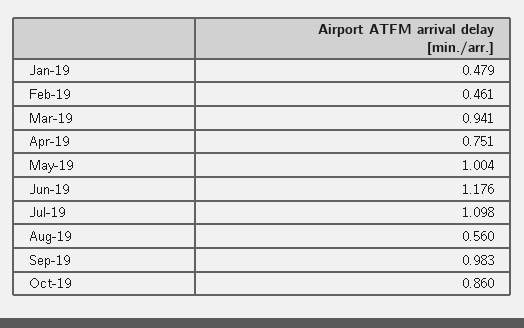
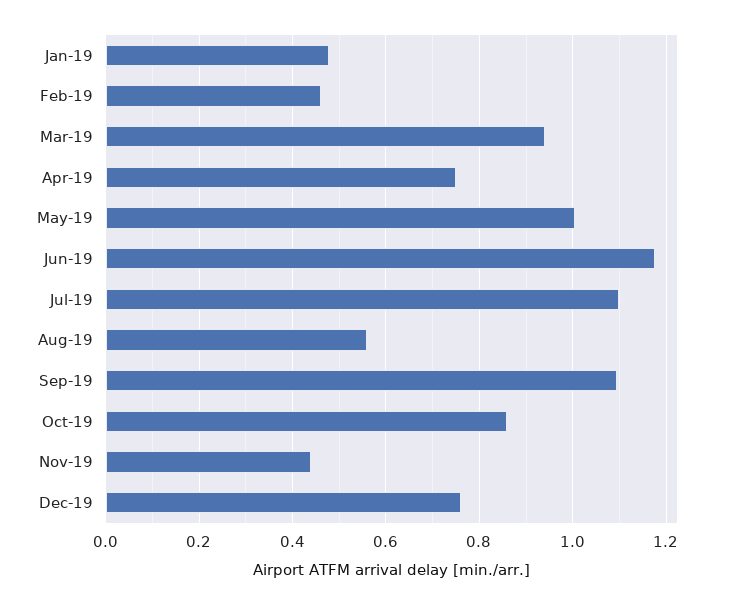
Sep-19: 0.983 -> 1.1
Nov-19: none -> 0.44
Dec-19: none -> 0.76

